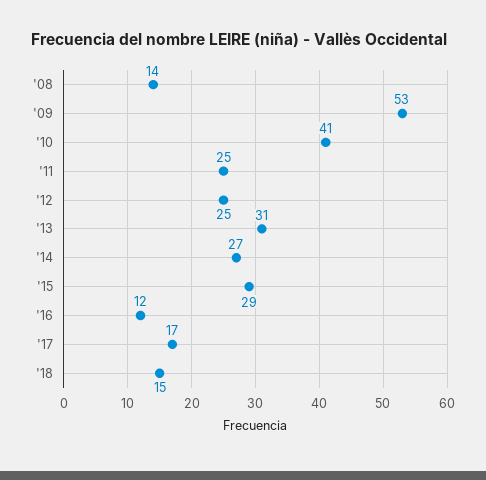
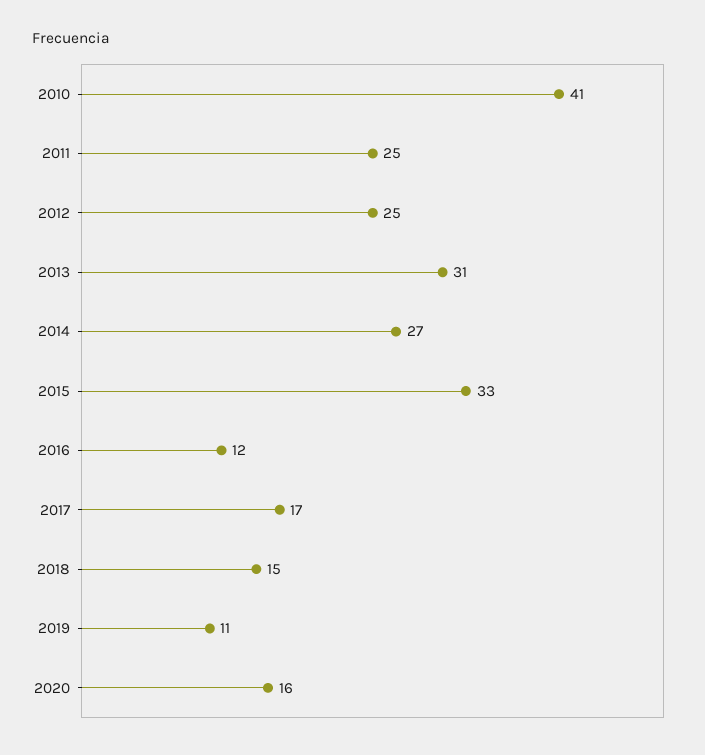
'08: 14 -> none
'09: 53 -> none
'15: 29 -> 33
2019: none -> 11
2020: none -> 16

